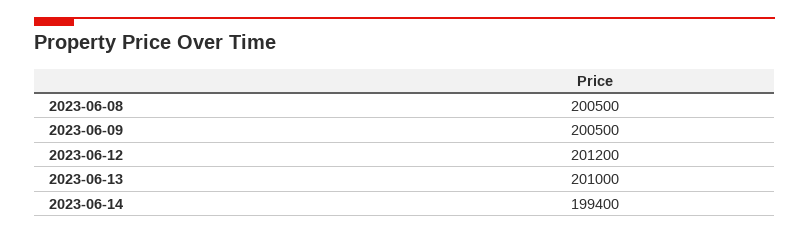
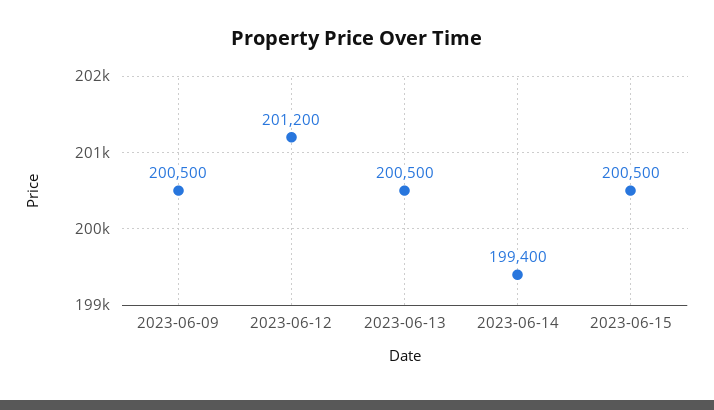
2023-06-08: 200500 -> none
2023-06-13: 201000 -> 200500
2023-06-15: none -> 200500

